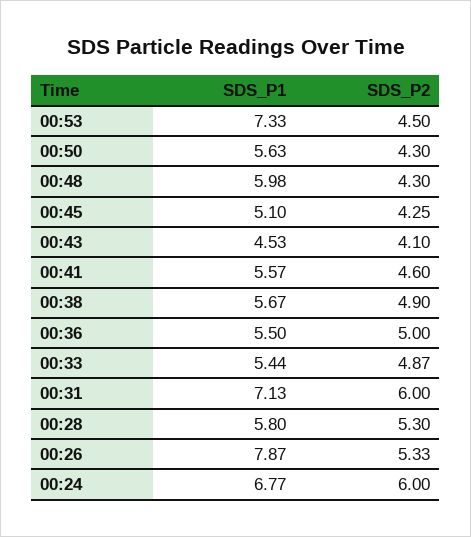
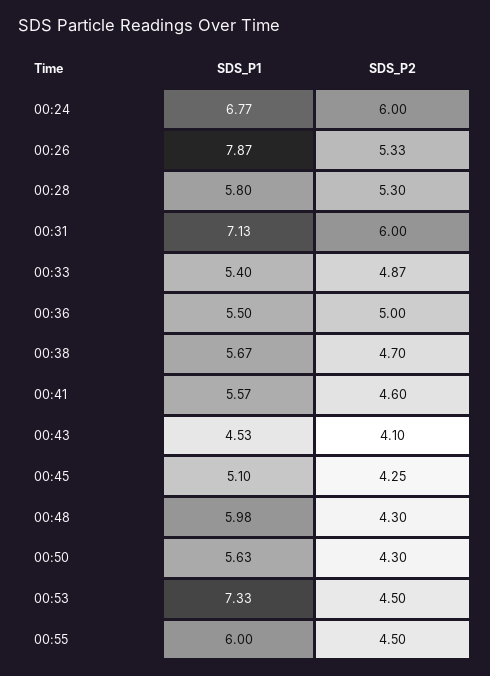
SDS_P2, 00:38: 4.9 -> 4.7
SDS_P1, 00:33: 5.44 -> 5.4
SDS_P1, 00:55: none -> 6
SDS_P2, 00:55: none -> 4.5

